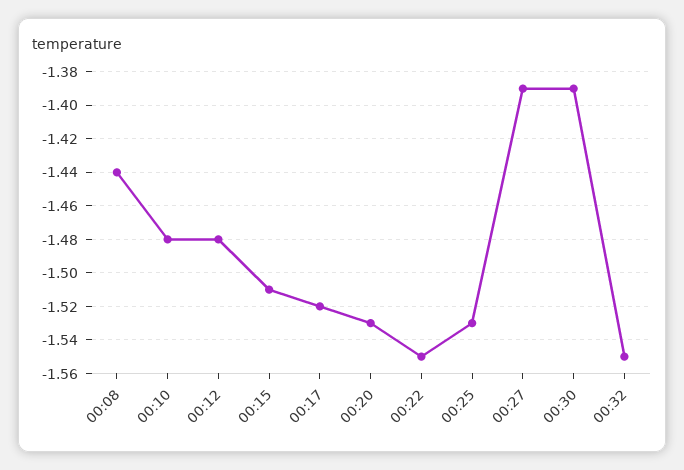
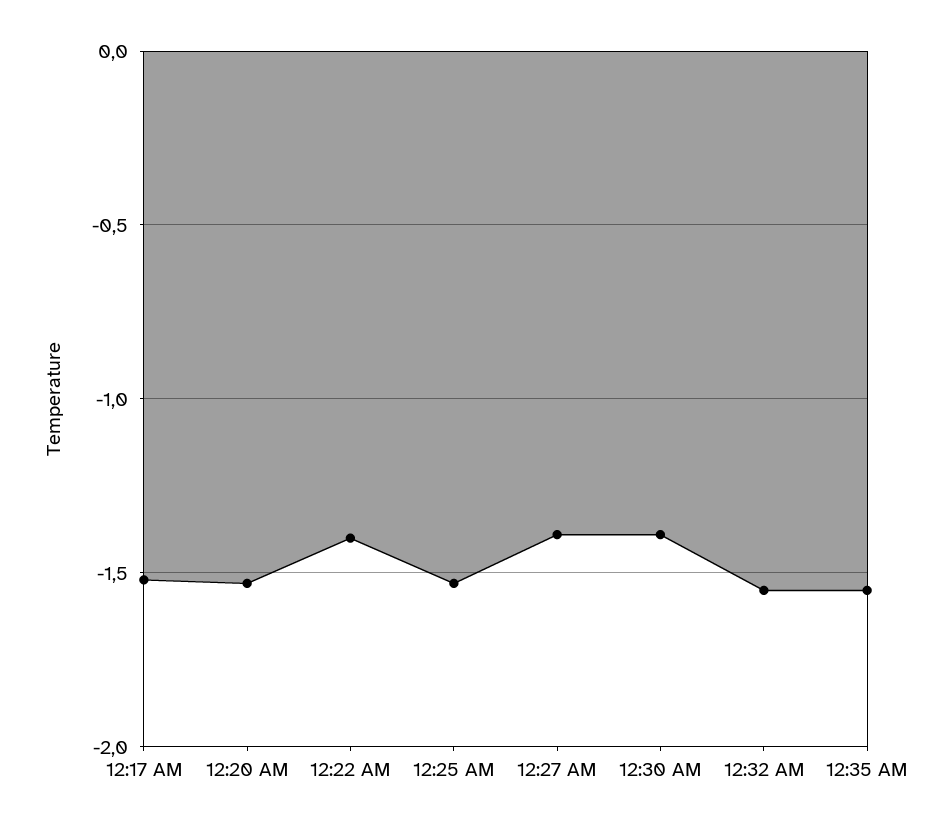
00:08: -1.44 -> none
00:10: -1.48 -> none
00:12: -1.48 -> none
00:15: -1.51 -> none
00:22: -1.55 -> -1.4
12:35 AM: none -> -1.55

